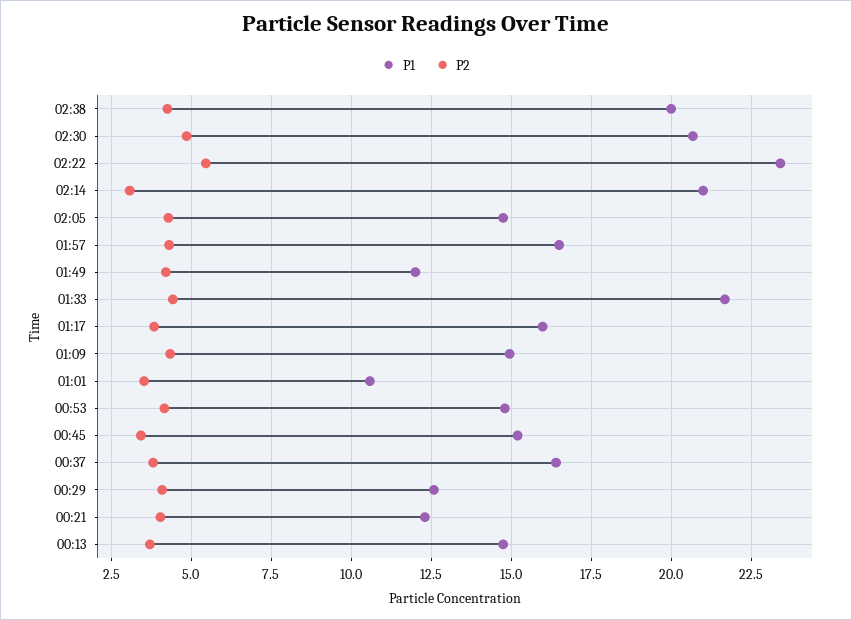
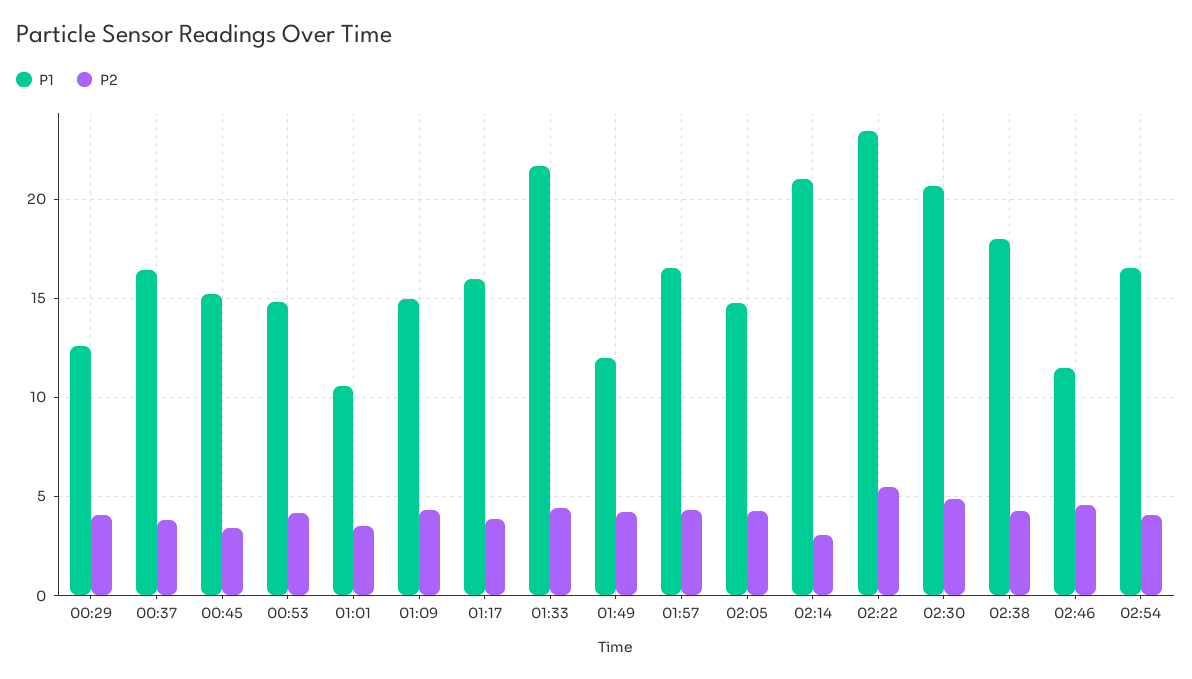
P1, 02:38: 20 -> 18
P1, 00:21: 12.25 -> none
P2, 00:21: 4 -> none
P1, 00:13: 14.75 -> none
P2, 00:13: 3.75 -> none
P1, 02:46: none -> 11.5
P2, 02:46: none -> 4.5
P1, 02:54: none -> 16.5
P2, 02:54: none -> 4

